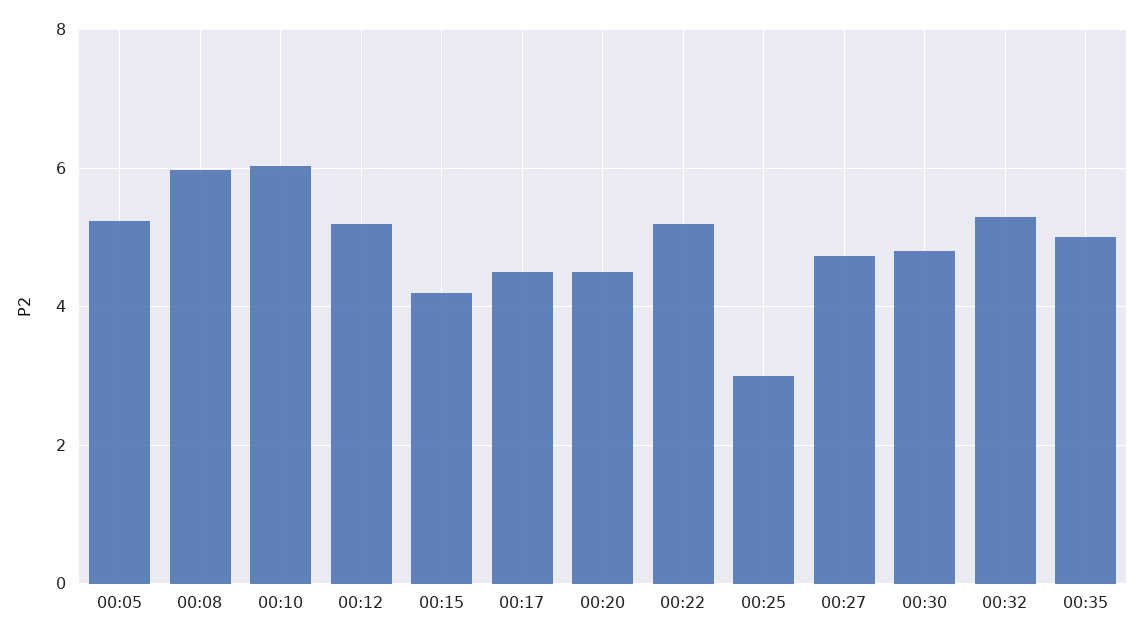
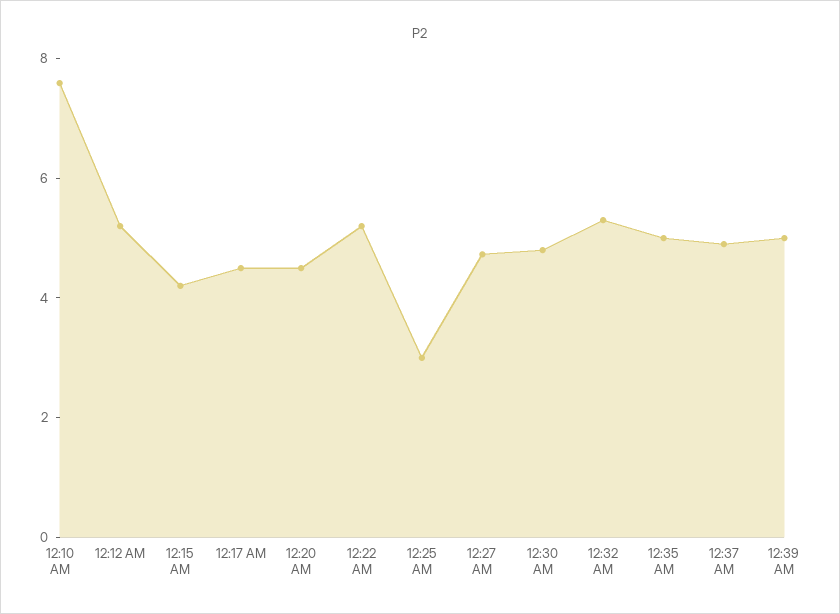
00:05: 5.2 -> none
00:08: 6 -> none
00:10: 6 -> 7.5
12:37 AM: none -> 5
12:39 AM: none -> 5

